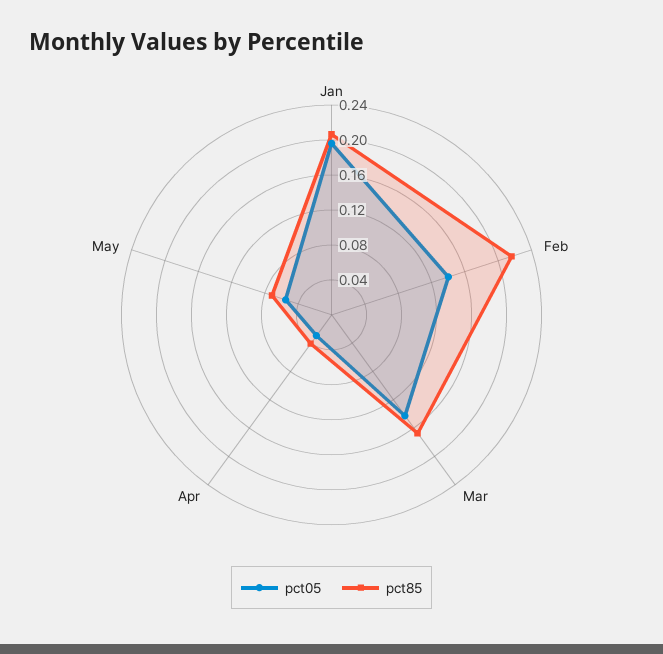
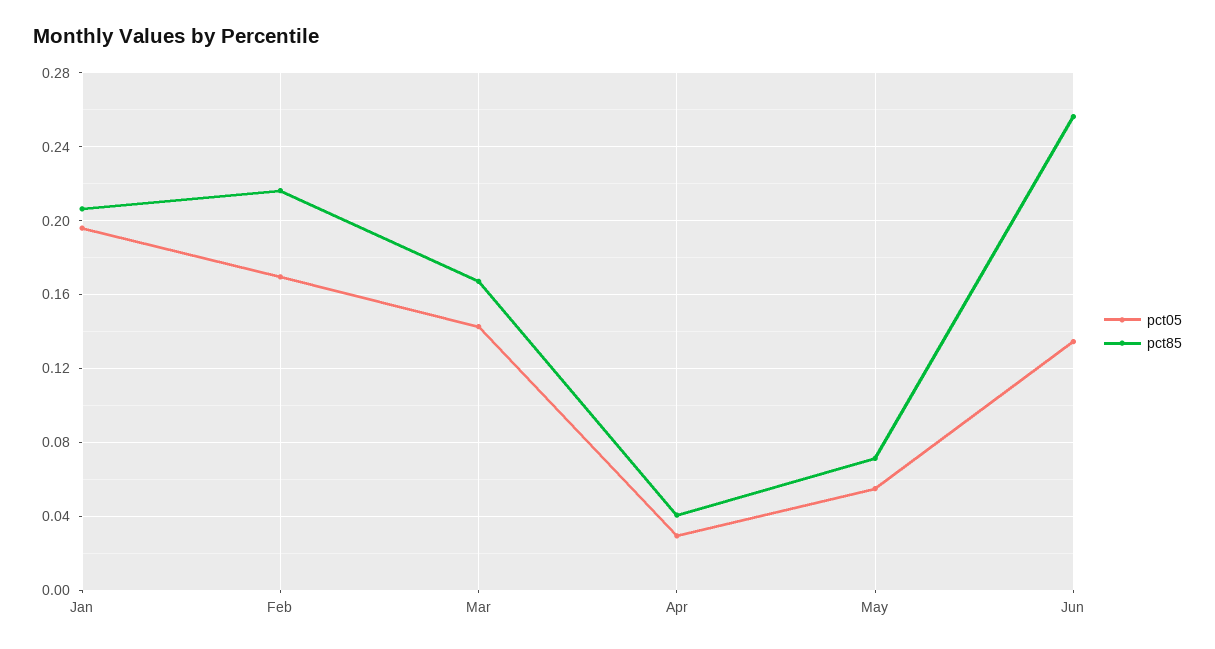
pct05, Feb: 0.14 -> 0.17
pct05, Jun: none -> 0.135
pct85, Jun: none -> 0.255

